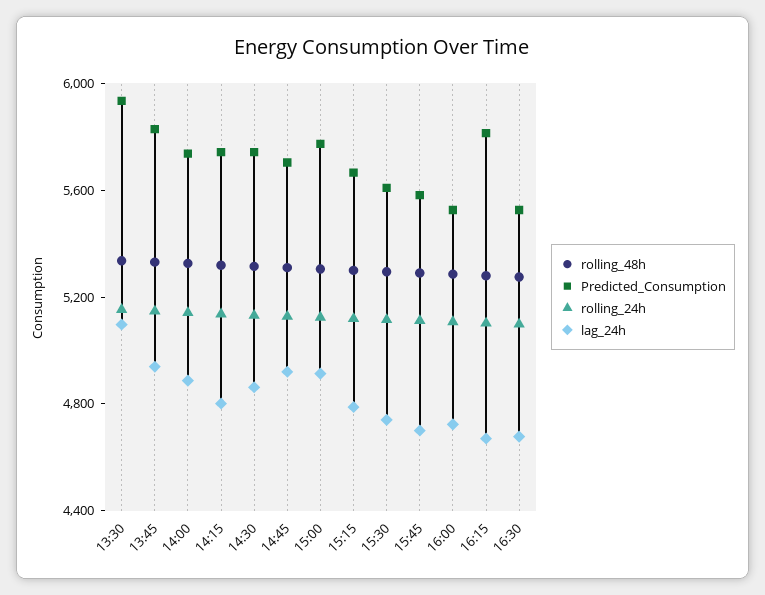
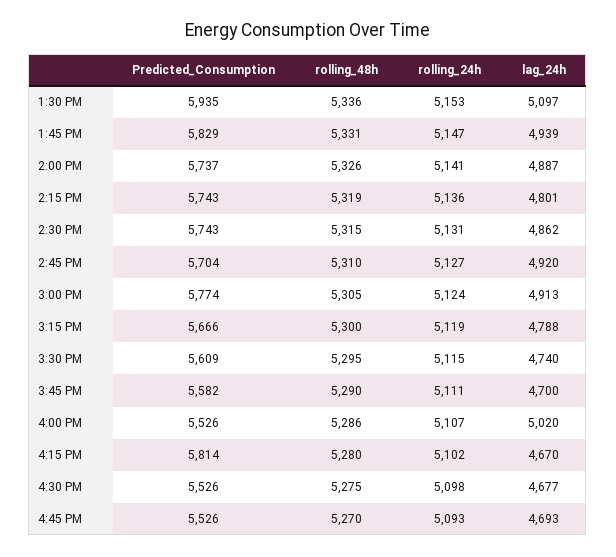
lag_24h, 16:00: 4700 -> 5020
Predicted_Consumption, 4:45 PM: none -> 5526
rolling_48h, 4:45 PM: none -> 5270
rolling_24h, 4:45 PM: none -> 5093
lag_24h, 4:45 PM: none -> 4693

